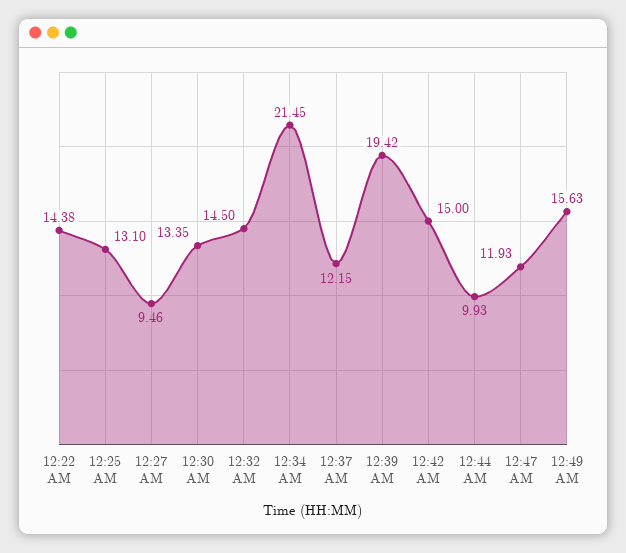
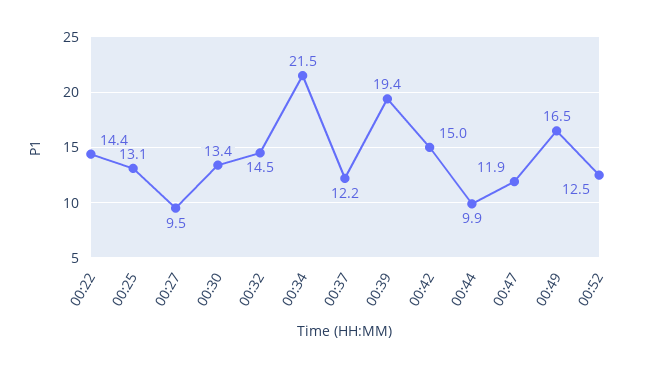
12:49 AM: 15.63 -> 16.5
00:52: none -> 12.5

